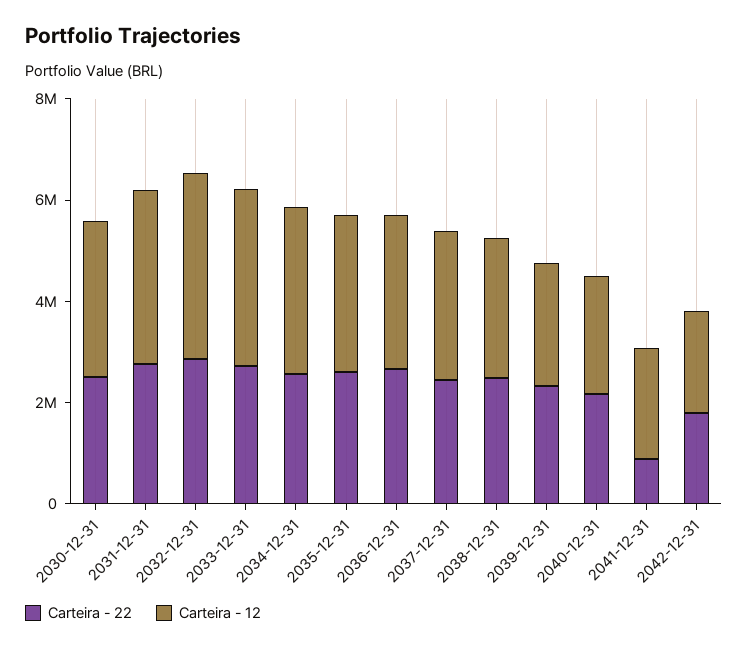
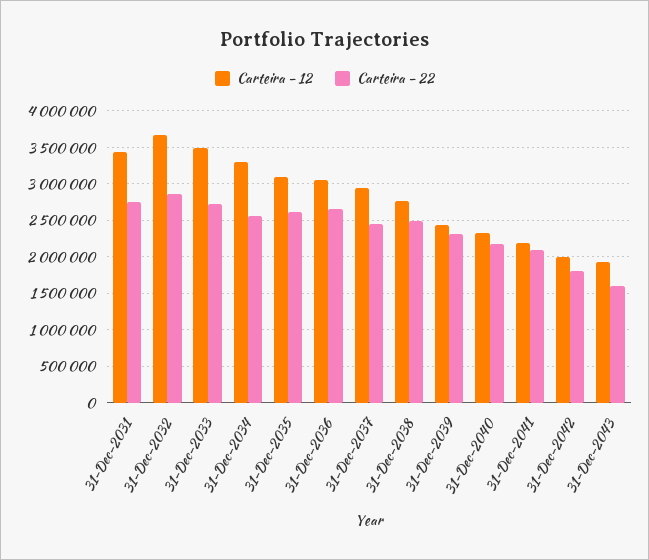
Carteira - 22, 2030-12-31: 2500000 -> none
Carteira - 12, 2030-12-31: 3000000 -> none
Carteira - 22, 2041-12-31: 1000000 -> 2100000
Carteira - 12, 31-Dec-2043: none -> 1900000
Carteira - 22, 31-Dec-2043: none -> 1600000

